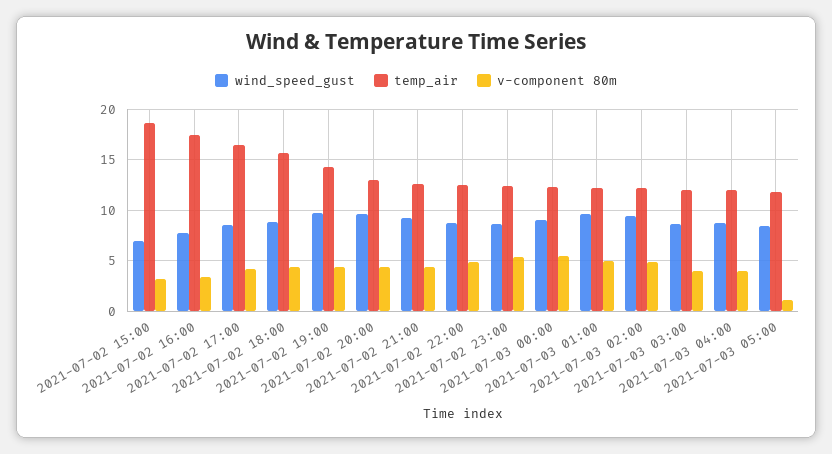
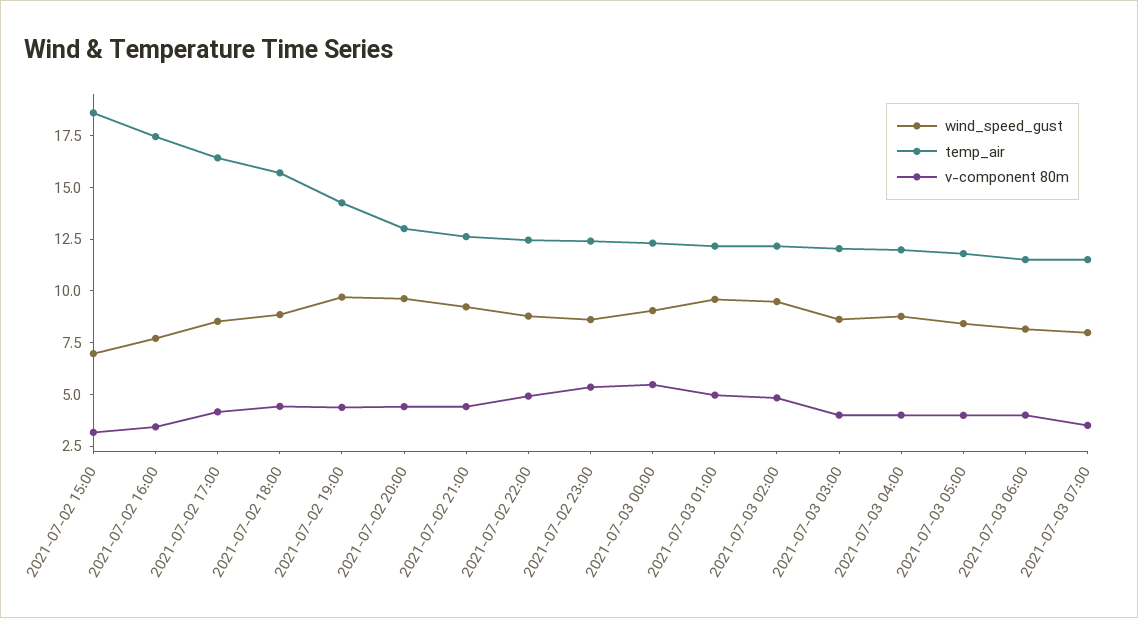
v-component 80m, 2021-07-03 05:00: 1 -> 4
wind_speed_gust, 2021-07-03 06:00: none -> 8
temp_air, 2021-07-03 06:00: none -> 11.5
v-component 80m, 2021-07-03 06:00: none -> 4
wind_speed_gust, 2021-07-03 07:00: none -> 8
temp_air, 2021-07-03 07:00: none -> 11.5
v-component 80m, 2021-07-03 07:00: none -> 3.5

